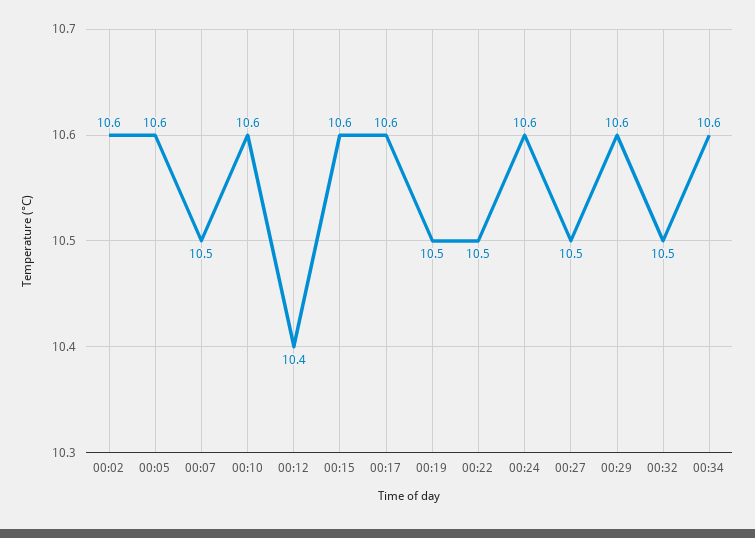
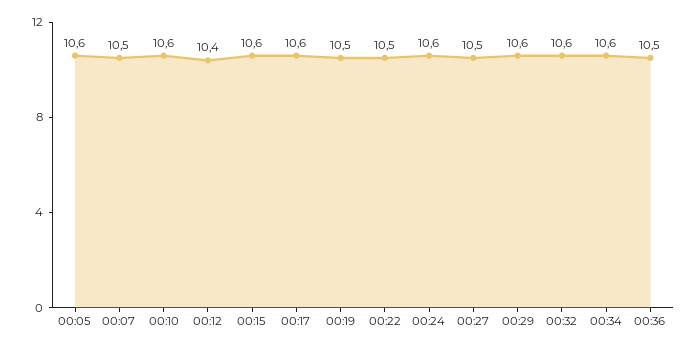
00:02: 10.6 -> none
00:32: 10.5 -> 10.6
00:36: none -> 10.5

